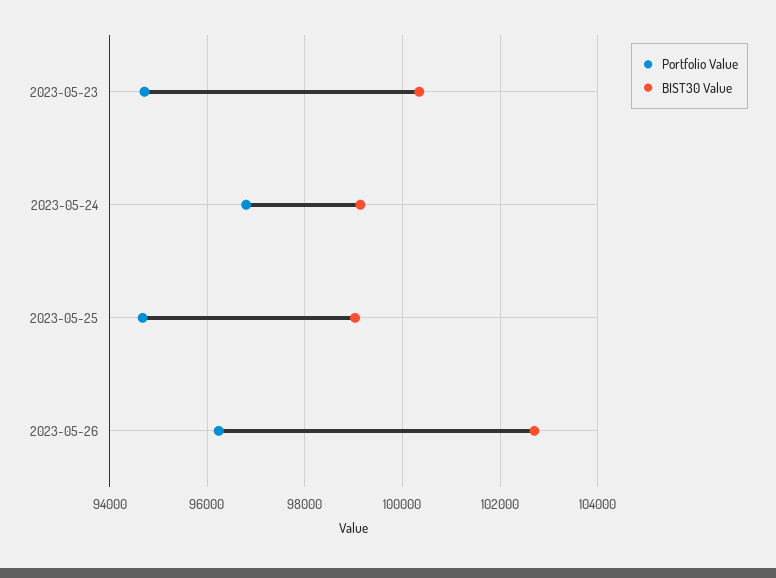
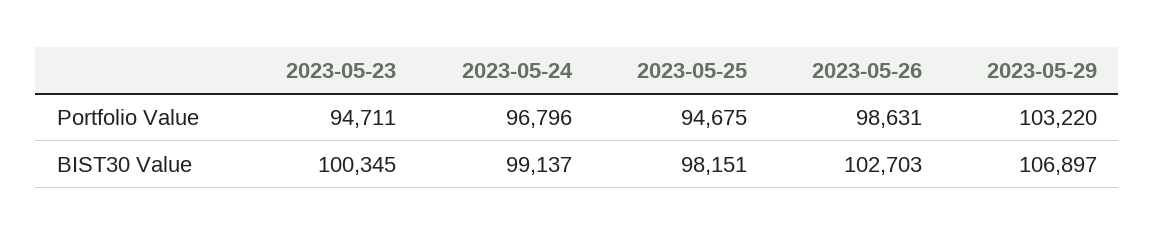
BIST30 Value, 2023-05-25: 99000 -> 98151
Portfolio Value, 2023-05-26: 96200 -> 98631
Portfolio Value, 2023-05-29: none -> 103220
BIST30 Value, 2023-05-29: none -> 106897

